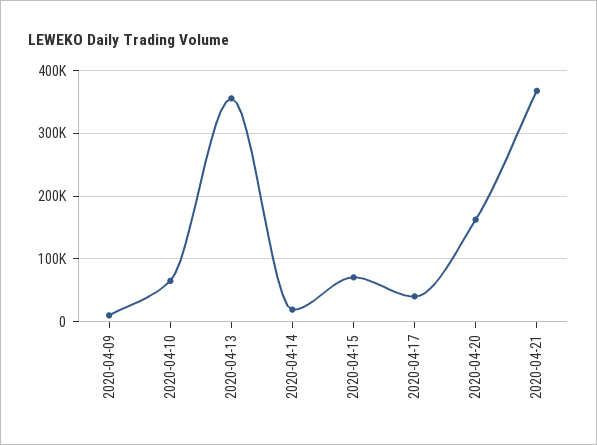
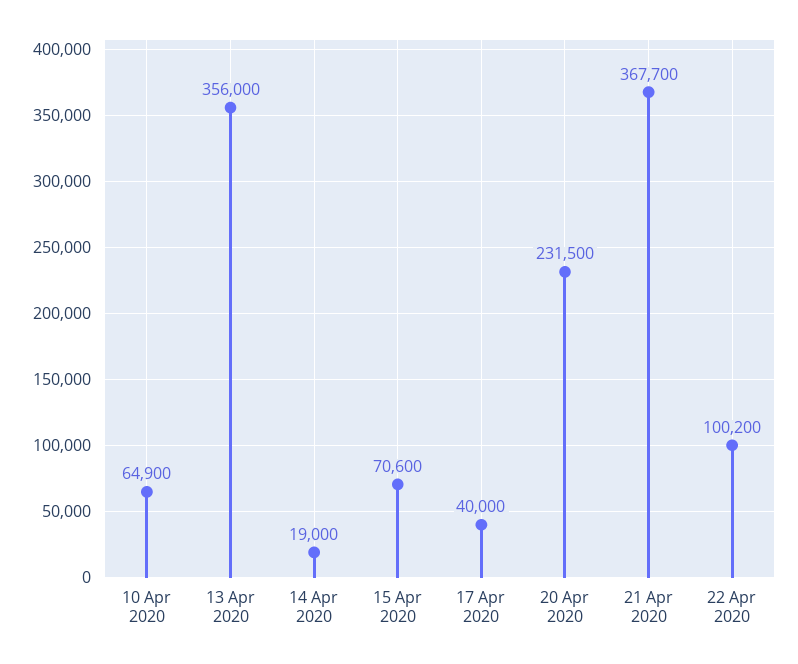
2020-04-09: 10000 -> none
2020-04-20: 160000 -> 231500
22 Apr 2020: none -> 100200

